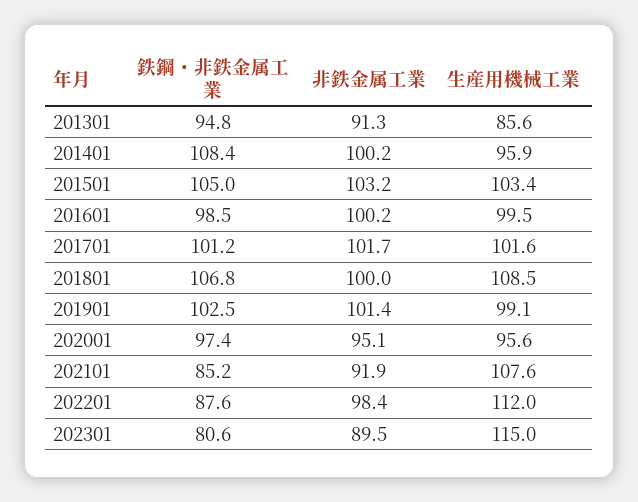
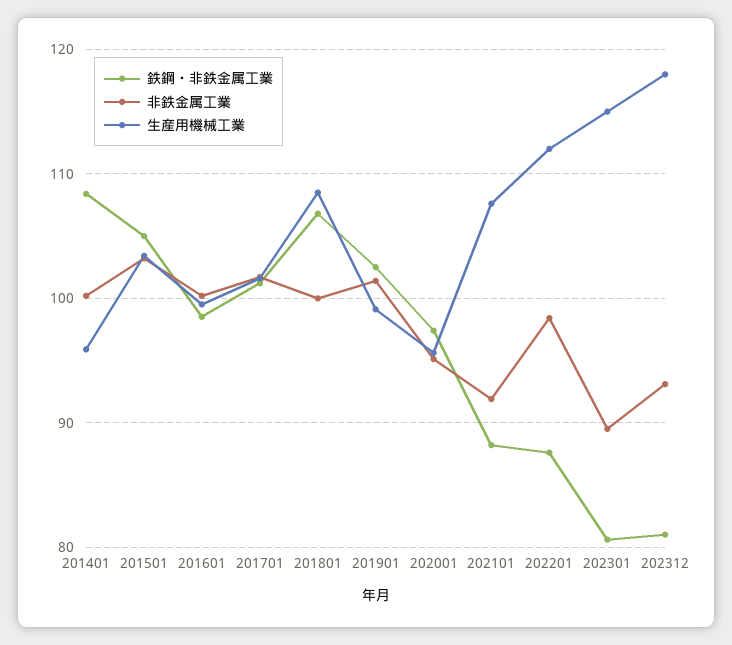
鉄鋼・非鉄金属工業, 201301: 94.8 -> none
非鉄金属工業, 201301: 91.3 -> none
生産用機械工業, 201301: 85.6 -> none
鉄鋼・非鉄金属工業, 202101: 85.2 -> 88
鉄鋼・非鉄金属工業, 202312: none -> 81
非鉄金属工業, 202312: none -> 93
生産用機械工業, 202312: none -> 118

